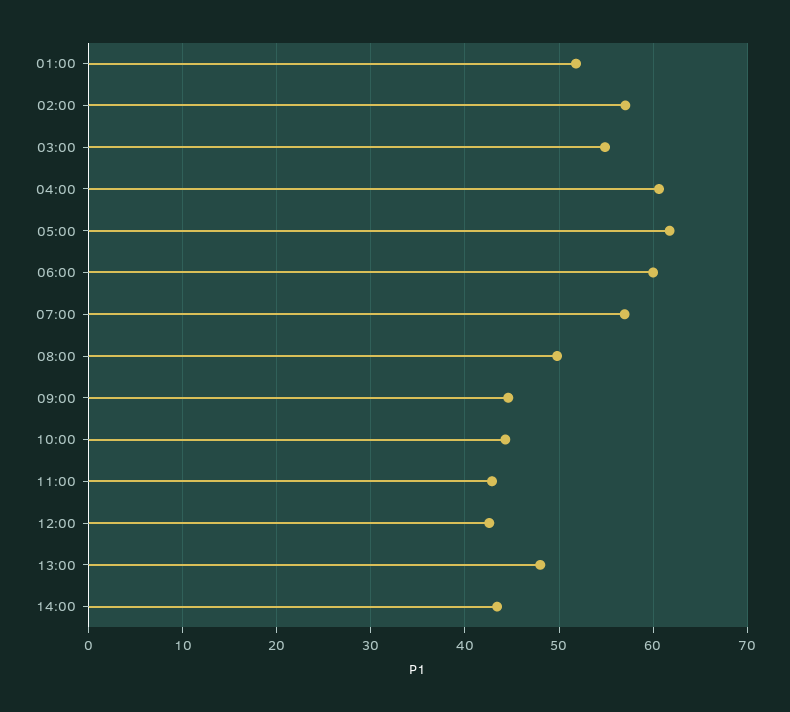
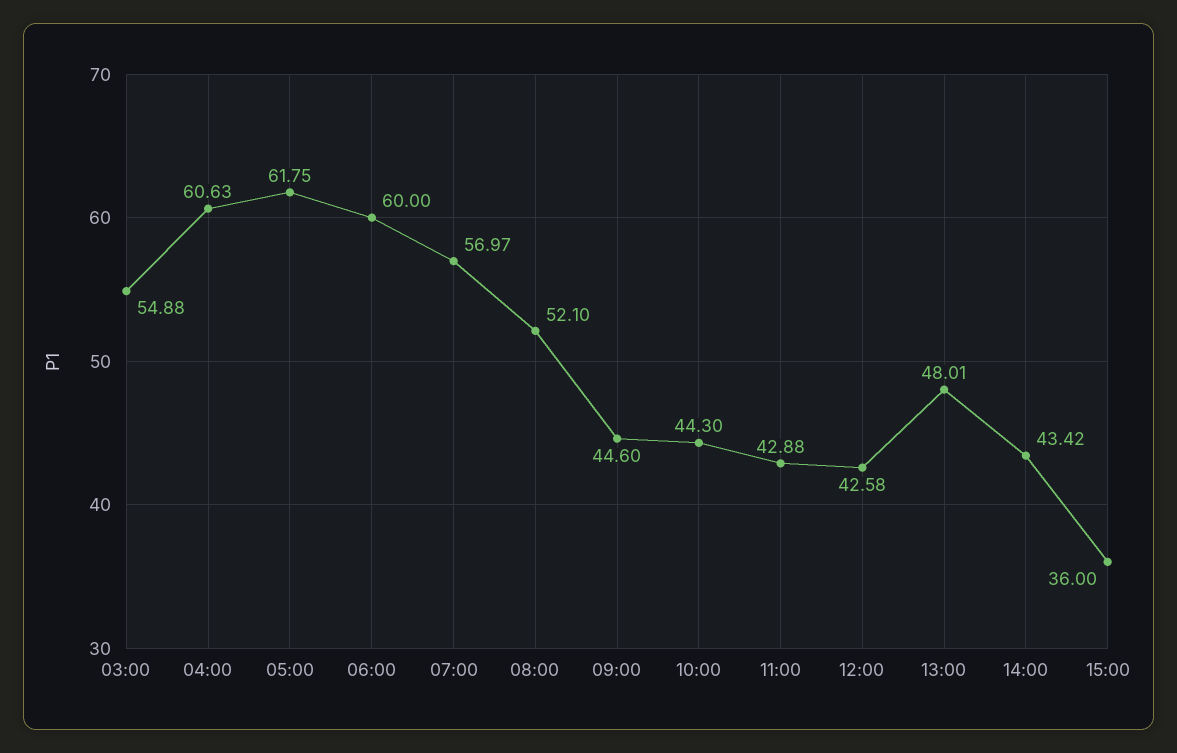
01:00: 52 -> none
02:00: 57 -> none
08:00: 50 -> 52.1
15:00: none -> 36

